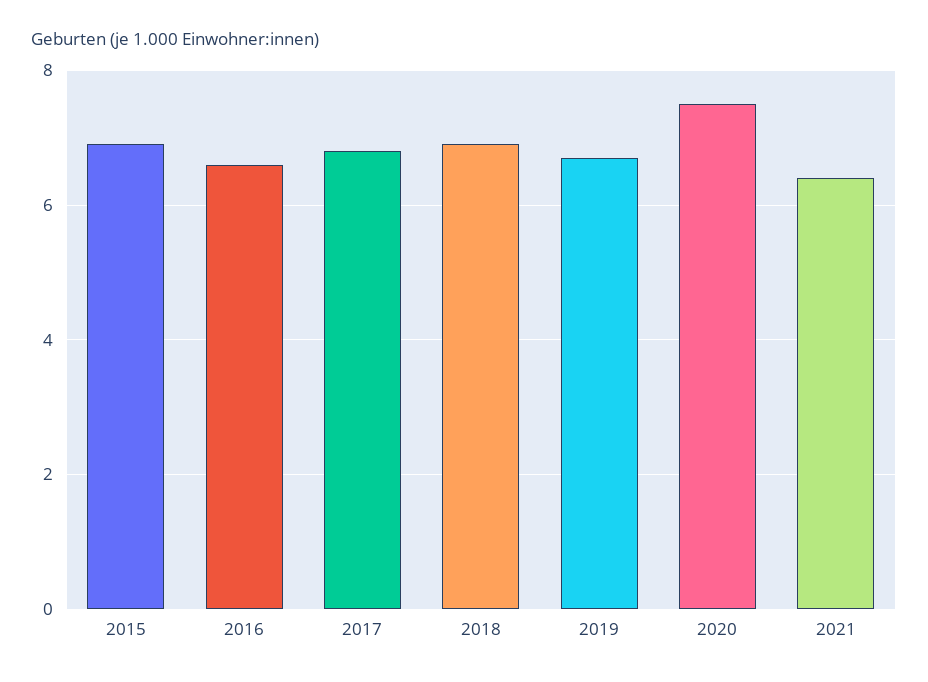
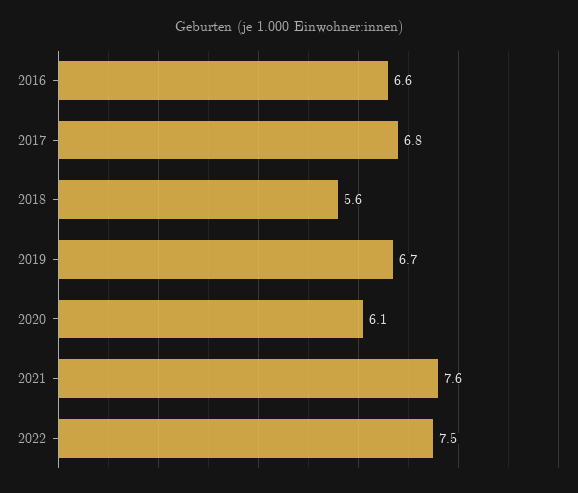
2015: 7 -> none
2018: 7 -> 5.6
2020: 7.5 -> 6.1
2021: 6.5 -> 7.6
2022: none -> 7.5

